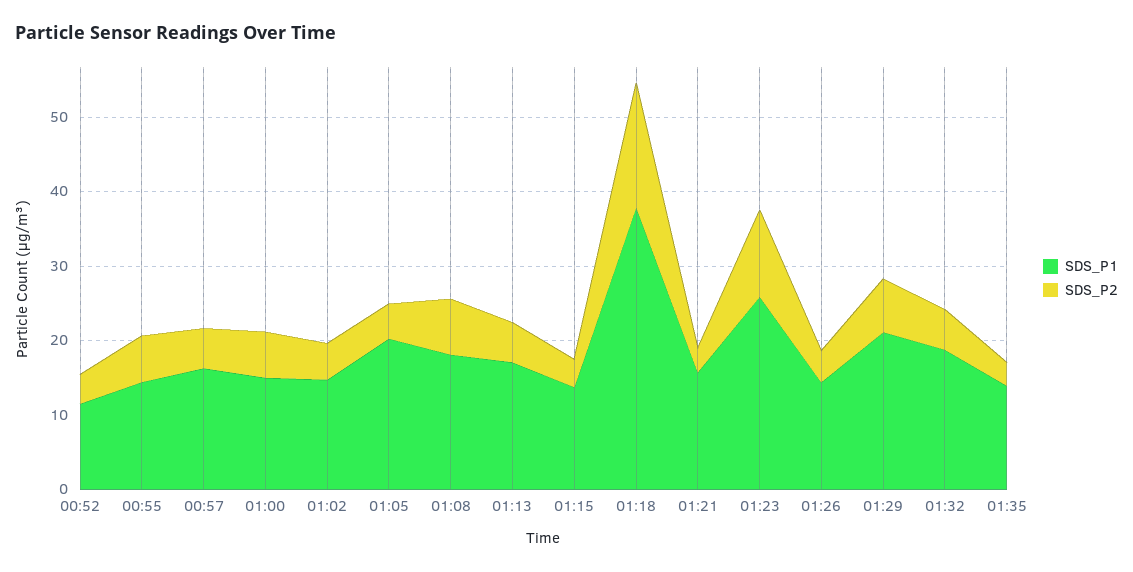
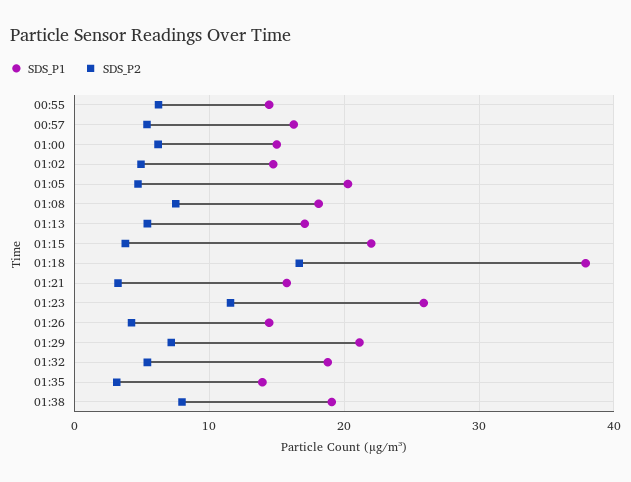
SDS_P1, 00:52: 12 -> none
SDS_P2, 00:52: 4 -> none
SDS_P1, 01:15: 14 -> 22
SDS_P1, 01:38: none -> 19
SDS_P2, 01:38: none -> 8

